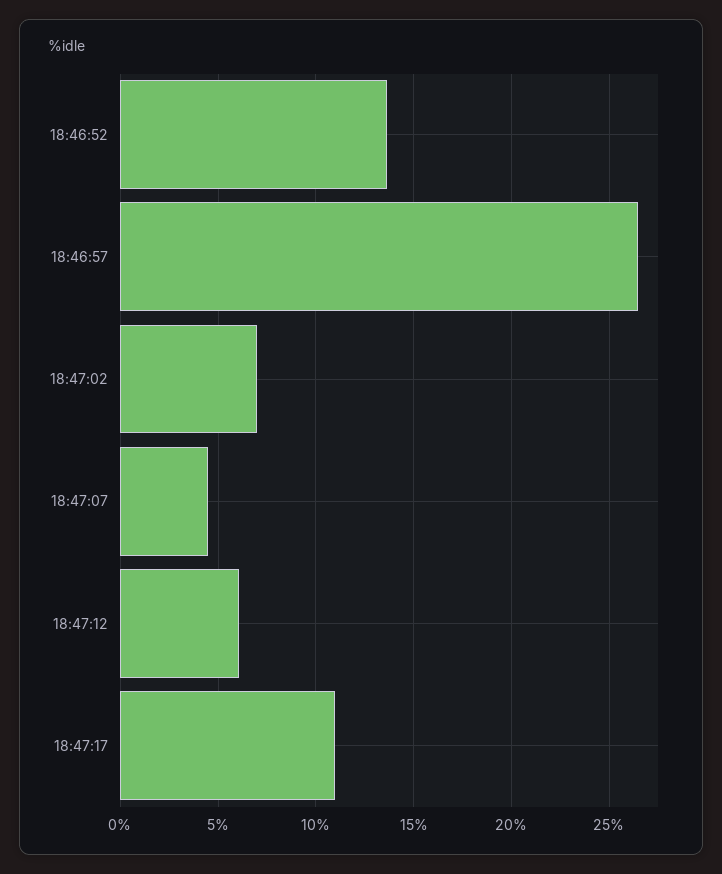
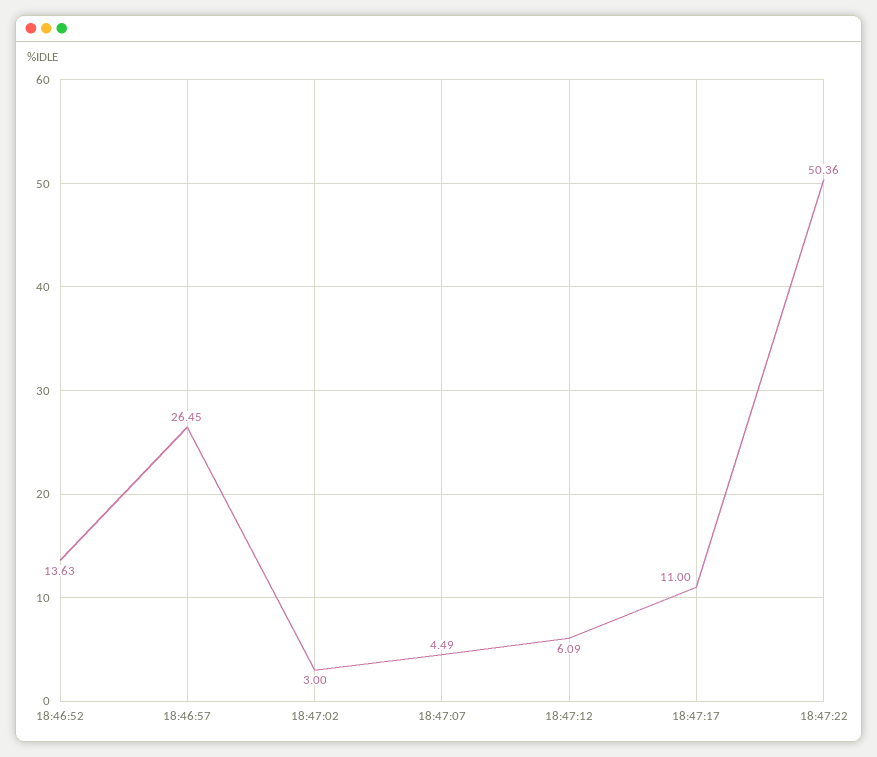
18:47:02: 7 -> 3
18:47:22: none -> 50.36

